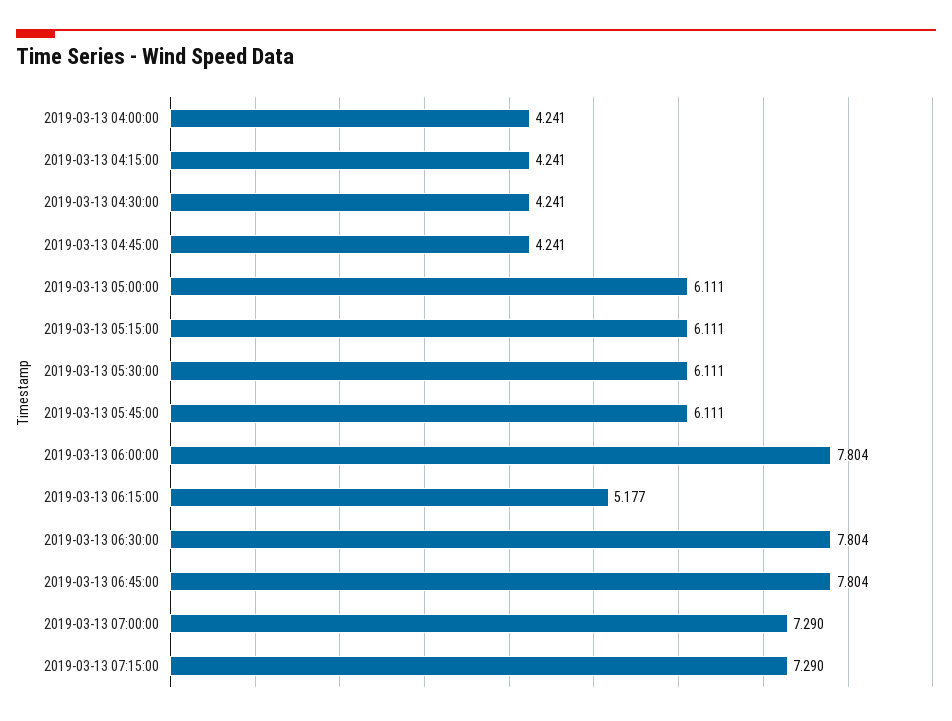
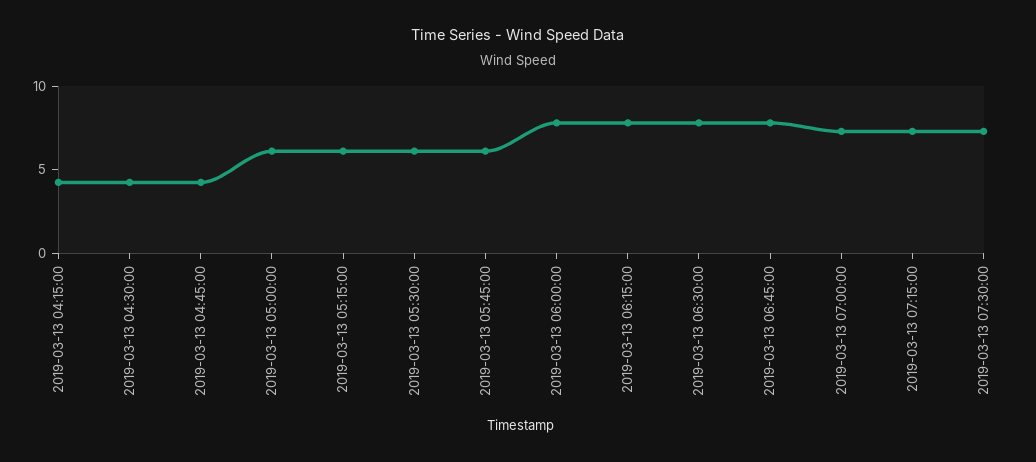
2019-03-13 04:00:00: 4.241 -> none
2019-03-13 06:15:00: 5.177 -> 8
2019-03-13 07:30:00: none -> 7

